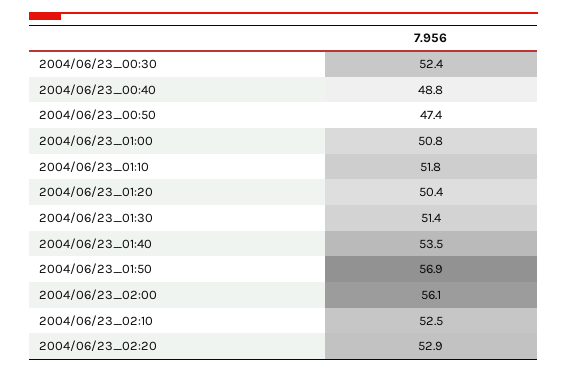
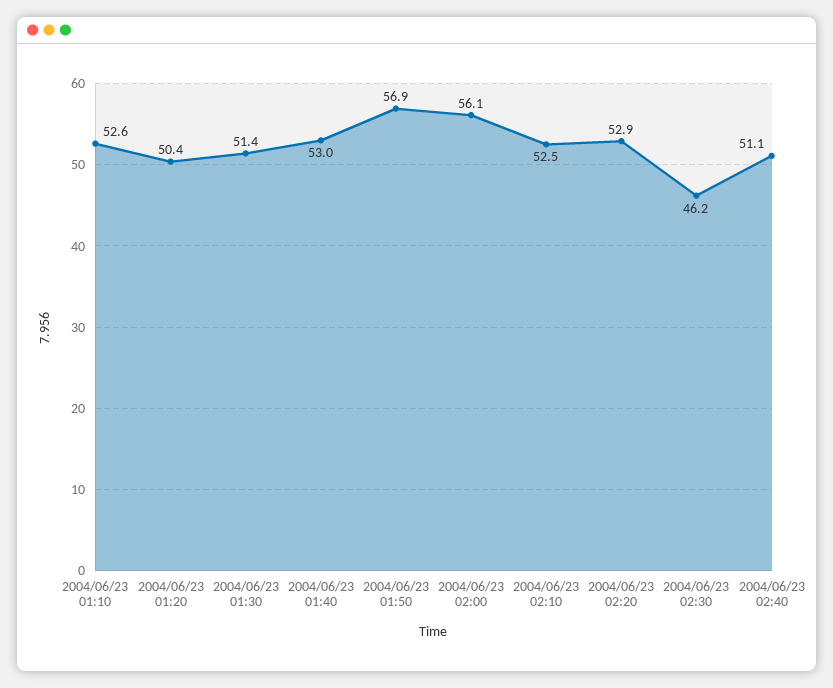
2004/06/23_00:30: 52.4 -> none
2004/06/23_00:40: 48.8 -> none
2004/06/23_00:50: 47.4 -> none
2004/06/23_01:00: 50.8 -> none
2004/06/23_01:10: 51.8 -> 52.6
2004/06/23_01:40: 53.5 -> 53
2004/06/23 02:30: none -> 46.2
2004/06/23 02:40: none -> 51.1

